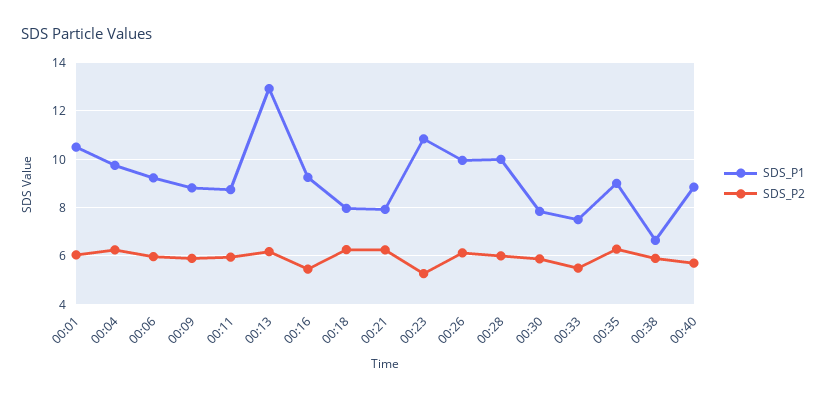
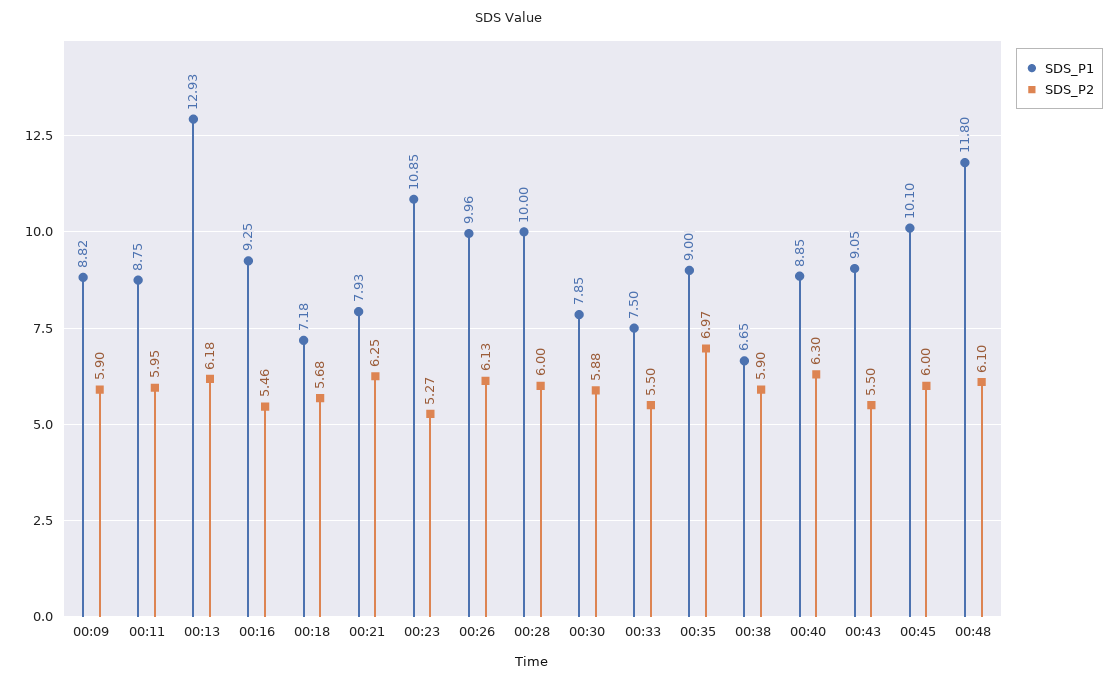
SDS_P1, 00:01: 10.5 -> none
SDS_P2, 00:01: 6 -> none
SDS_P1, 00:04: 9.75 -> none
SDS_P2, 00:04: 6.25 -> none
SDS_P1, 00:06: 9.25 -> none
SDS_P2, 00:06: 6 -> none
SDS_P1, 00:18: 8 -> 7.18
SDS_P2, 00:18: 6.25 -> 5.68
SDS_P2, 00:35: 6.25 -> 6.97
SDS_P2, 00:40: 5.75 -> 6.3
SDS_P1, 00:43: none -> 9.05
SDS_P2, 00:43: none -> 5.5
SDS_P1, 00:45: none -> 10.1
SDS_P2, 00:45: none -> 6
SDS_P1, 00:48: none -> 11.8
SDS_P2, 00:48: none -> 6.1

